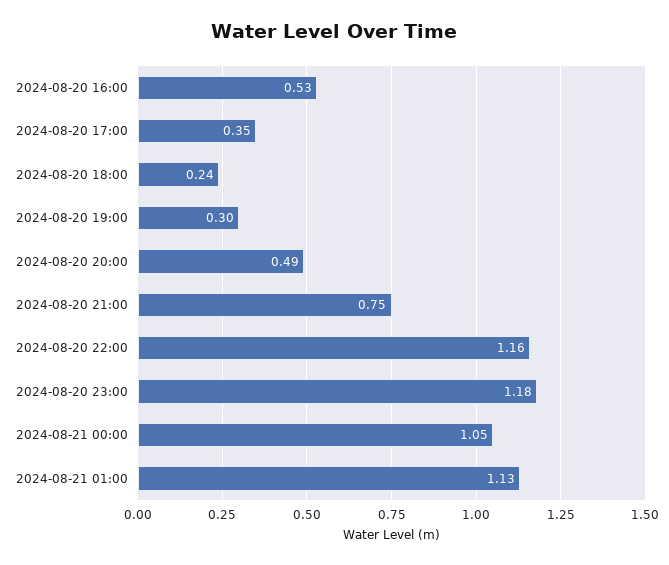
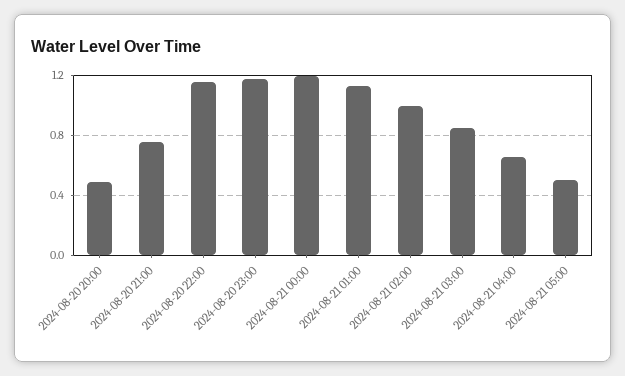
2024-08-20 16:00: 0.53 -> none
2024-08-20 17:00: 0.35 -> none
2024-08-20 18:00: 0.24 -> none
2024-08-20 19:00: 0.3 -> none
2024-08-21 00:00: 1.05 -> 1.2
2024-08-21 02:00: none -> 1
2024-08-21 03:00: none -> 0.85
2024-08-21 04:00: none -> 0.65
2024-08-21 05:00: none -> 0.5

